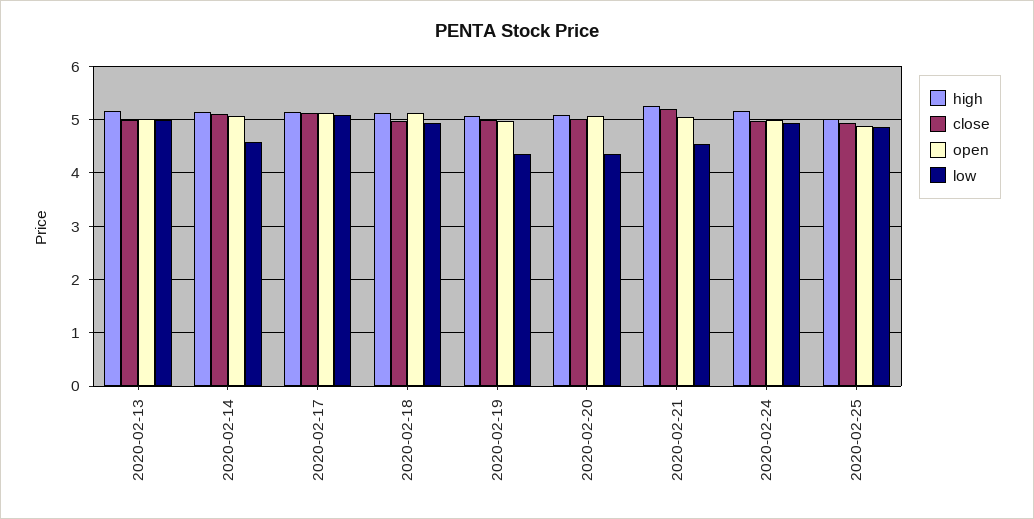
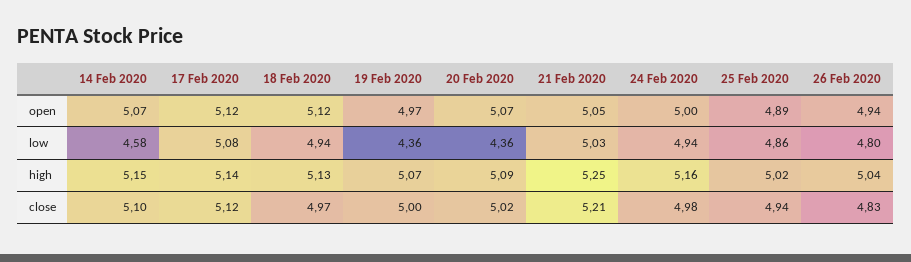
high, 2020-02-13: 5.2 -> none
close, 2020-02-13: 5 -> none
open, 2020-02-13: 5 -> none
low, 2020-02-13: 5 -> none
low, 2020-02-21: 4.6 -> 5.03
open, 26 Feb 2020: none -> 4.94
low, 26 Feb 2020: none -> 4.8
high, 26 Feb 2020: none -> 5.04
close, 26 Feb 2020: none -> 4.83

